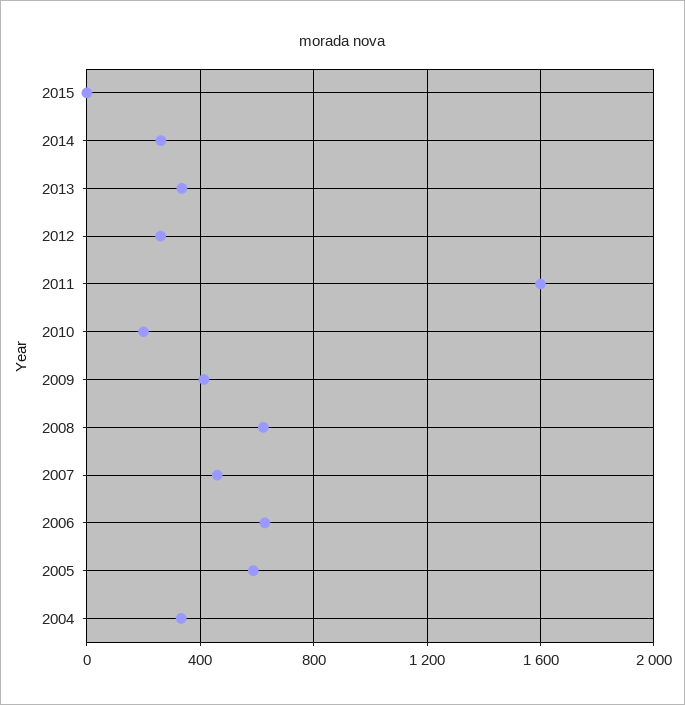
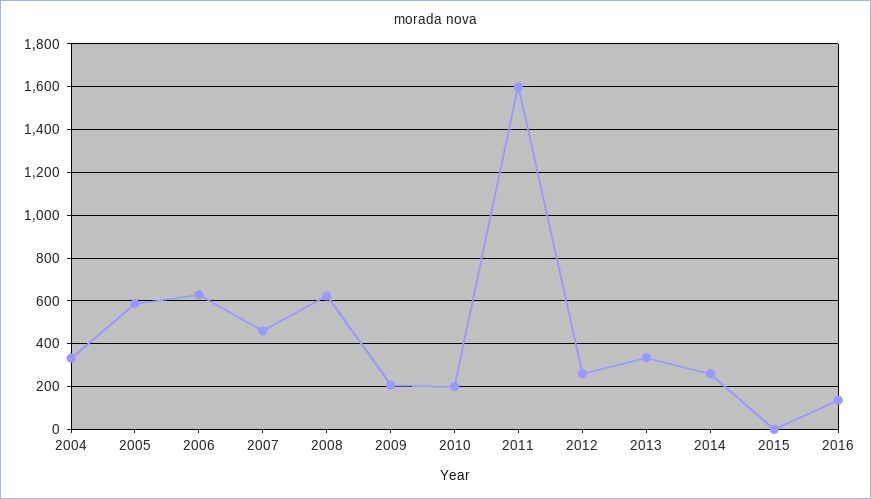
2009: 400 -> 200
2016: none -> 150

